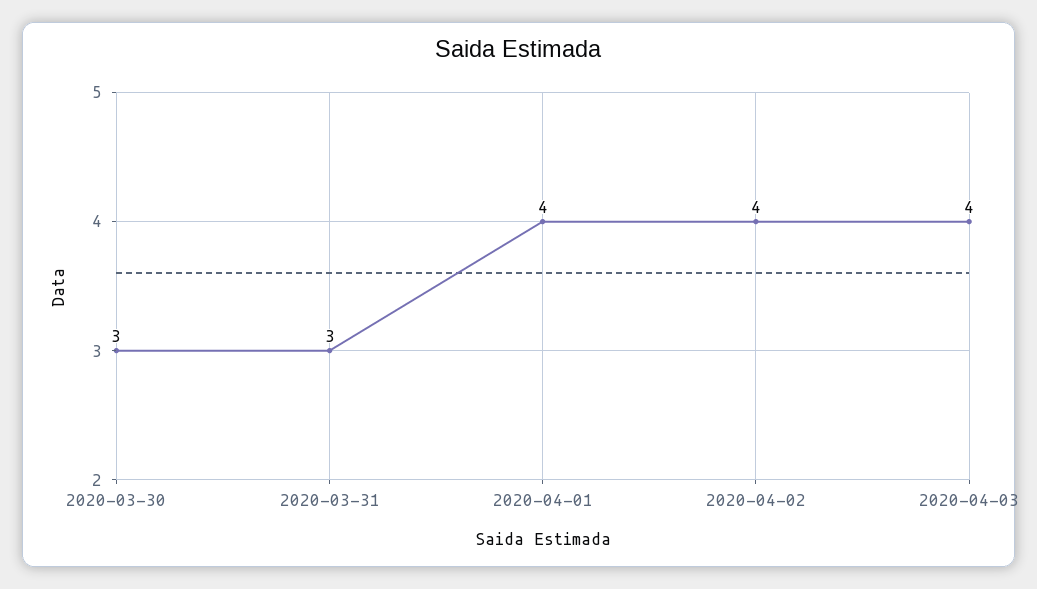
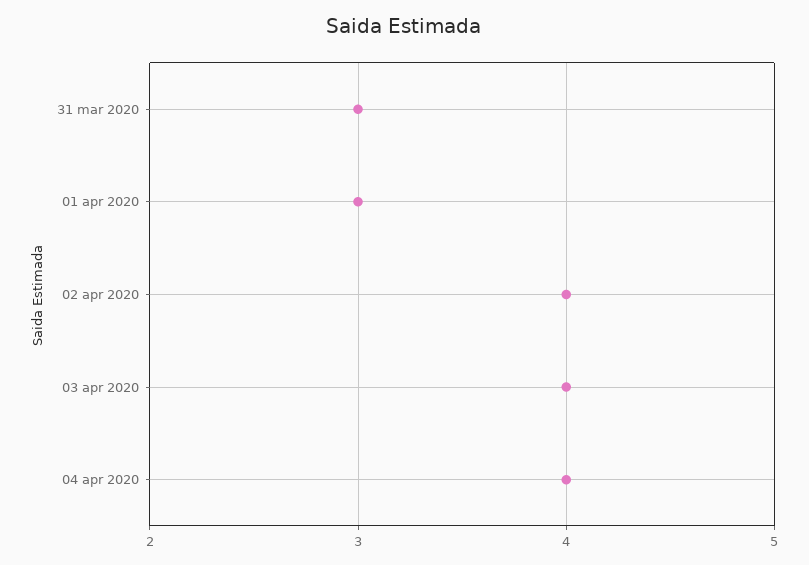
2020-03-30: 3 -> none
2020-04-01: 4 -> 3
04 apr 2020: none -> 4

